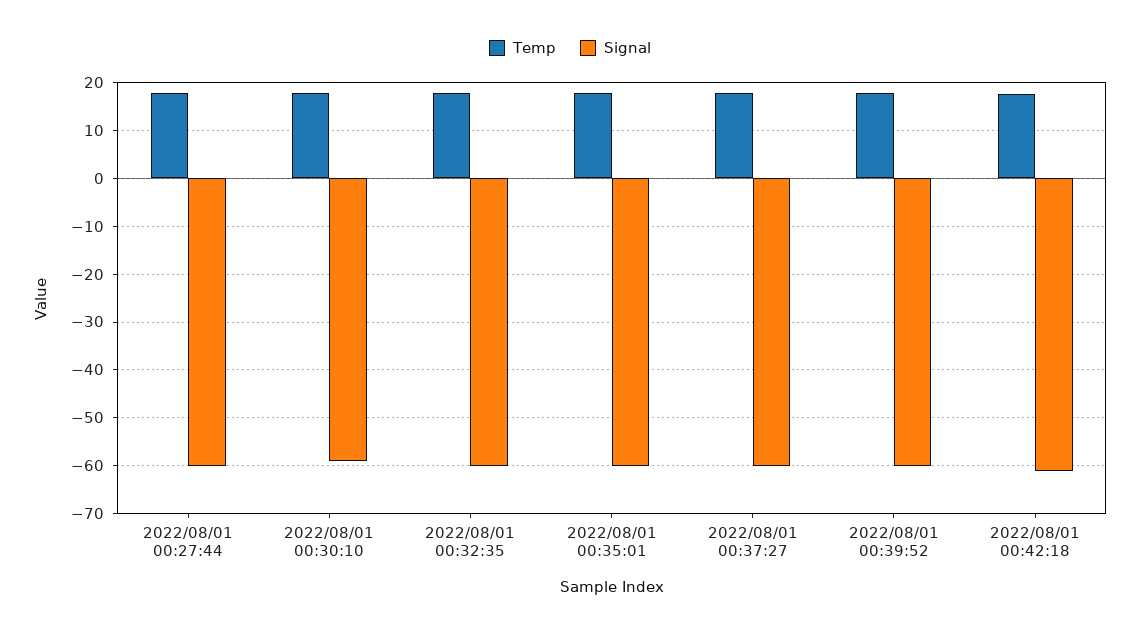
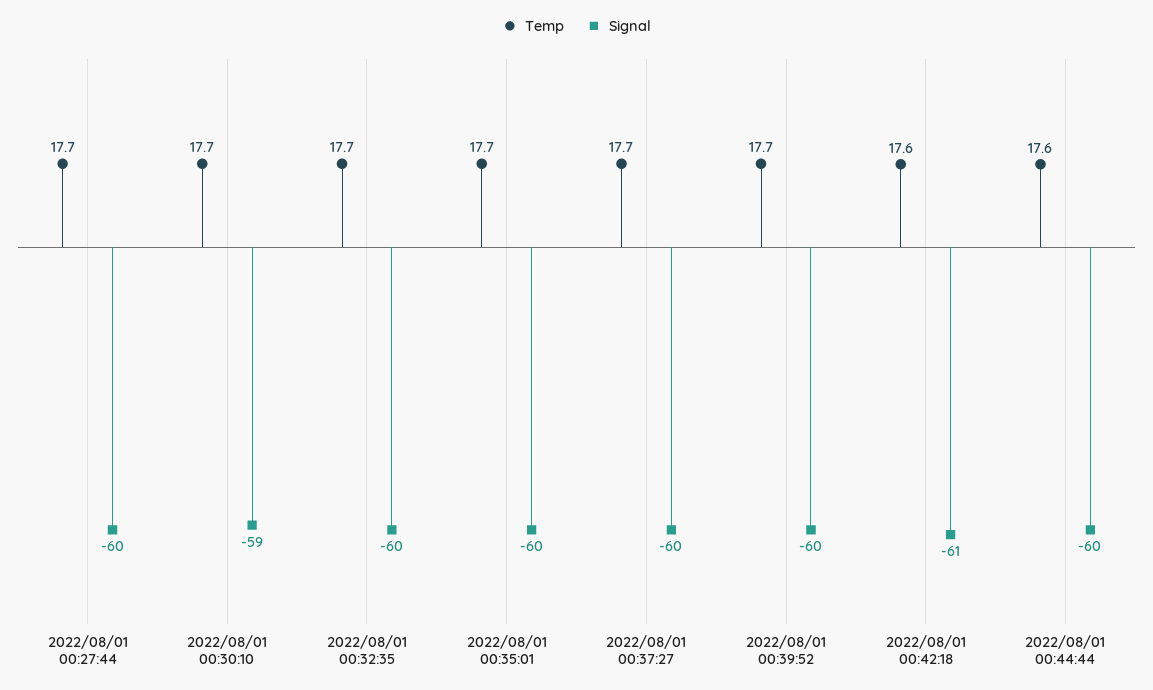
Temp, 2022/08/01 00:44:44: none -> 17.6
Signal, 2022/08/01 00:44:44: none -> -60

